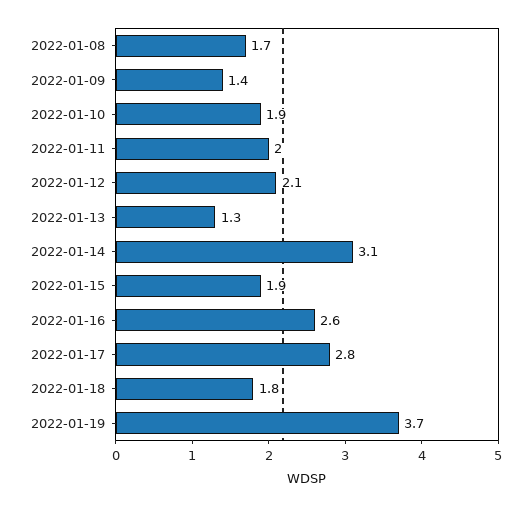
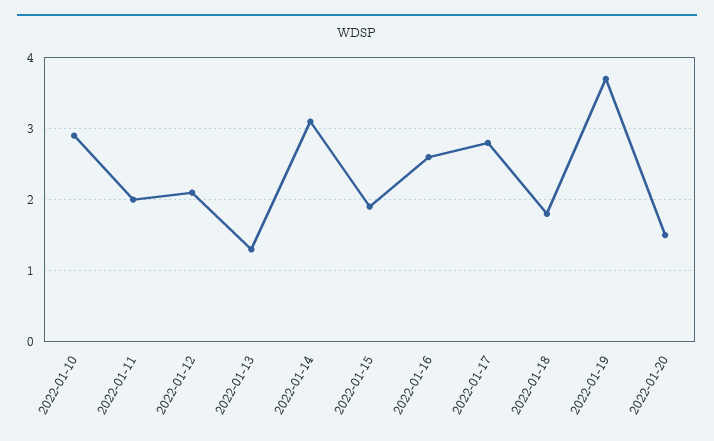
2022-01-08: 1.7 -> none
2022-01-09: 1.4 -> none
2022-01-10: 1.9 -> 2.9
2022-01-20: none -> 1.5

